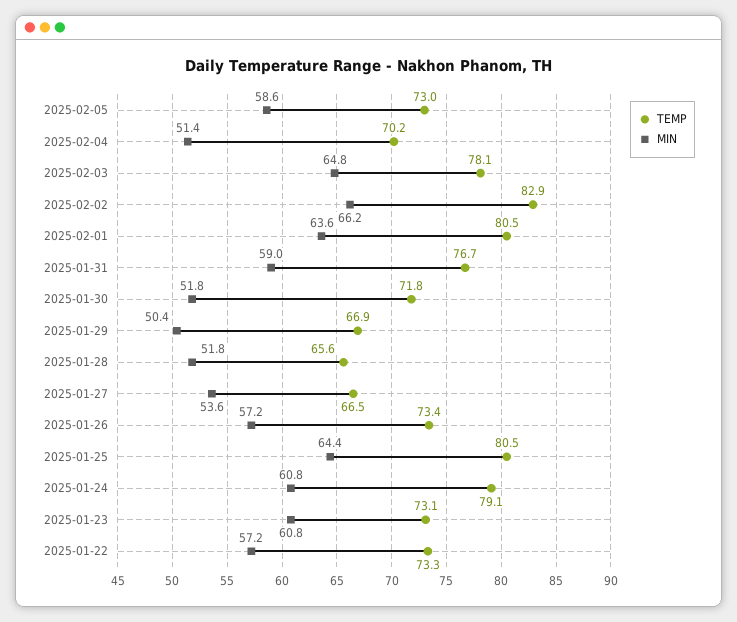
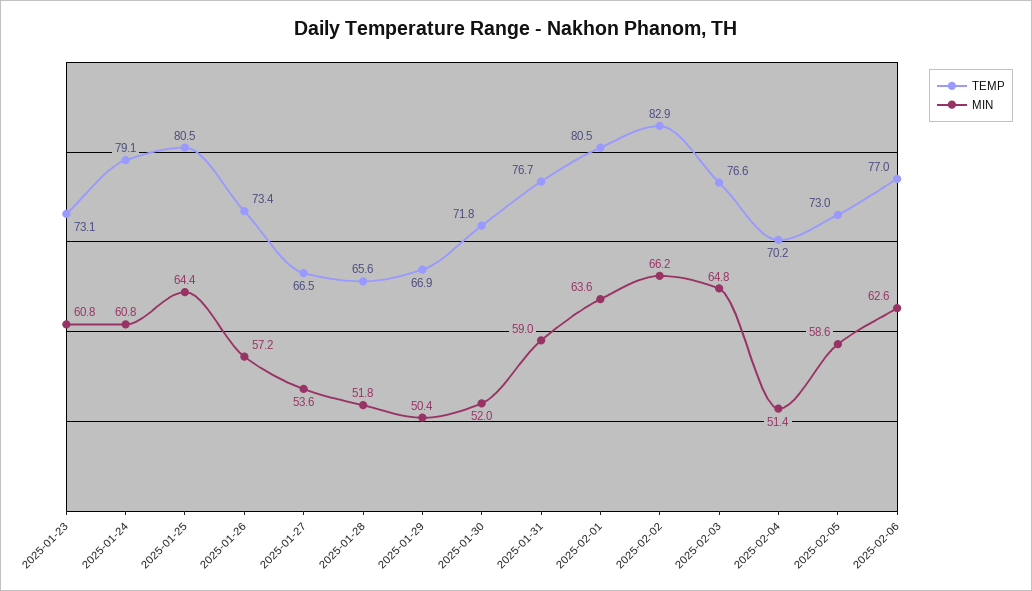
TEMP, 2025-02-03: 78.1 -> 76.6
MIN, 2025-01-30: 51.8 -> 52
TEMP, 2025-01-22: 73.3 -> none
MIN, 2025-01-22: 57.2 -> none
TEMP, 2025-02-06: none -> 77
MIN, 2025-02-06: none -> 62.6

